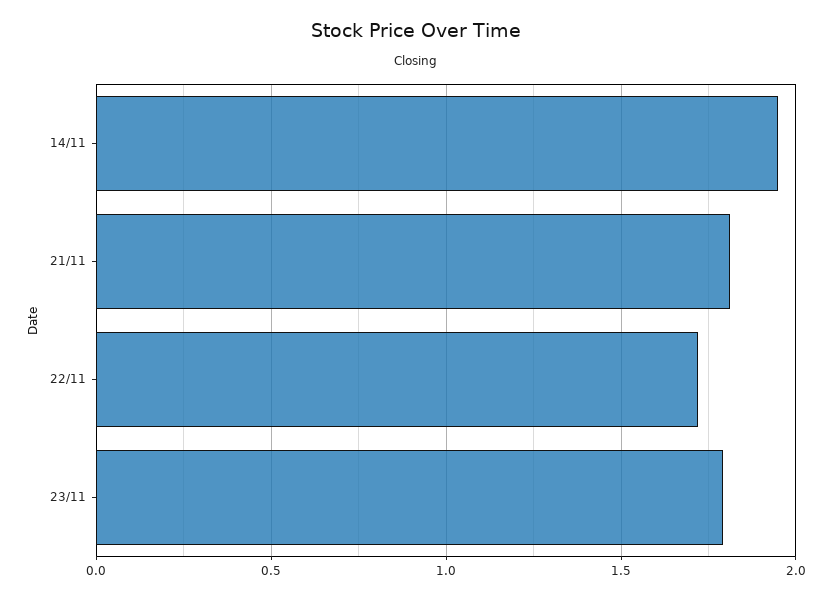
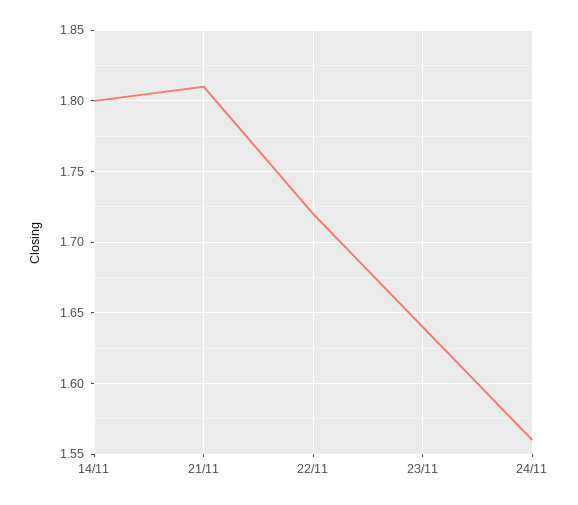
14/11: 1.95 -> 1.8
23/11: 1.8 -> 1.64
24/11: none -> 1.56

